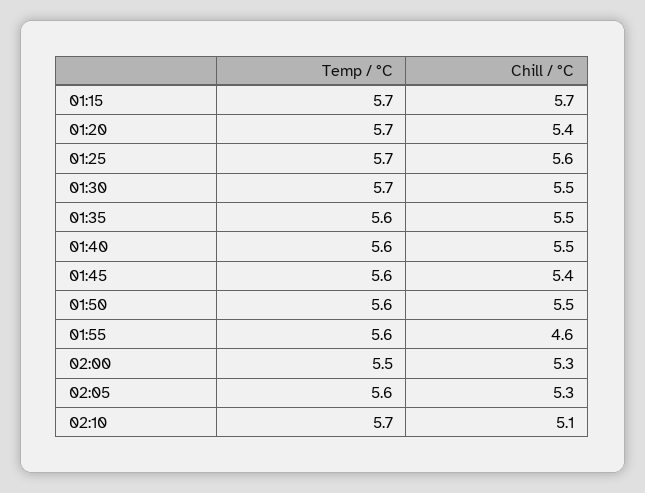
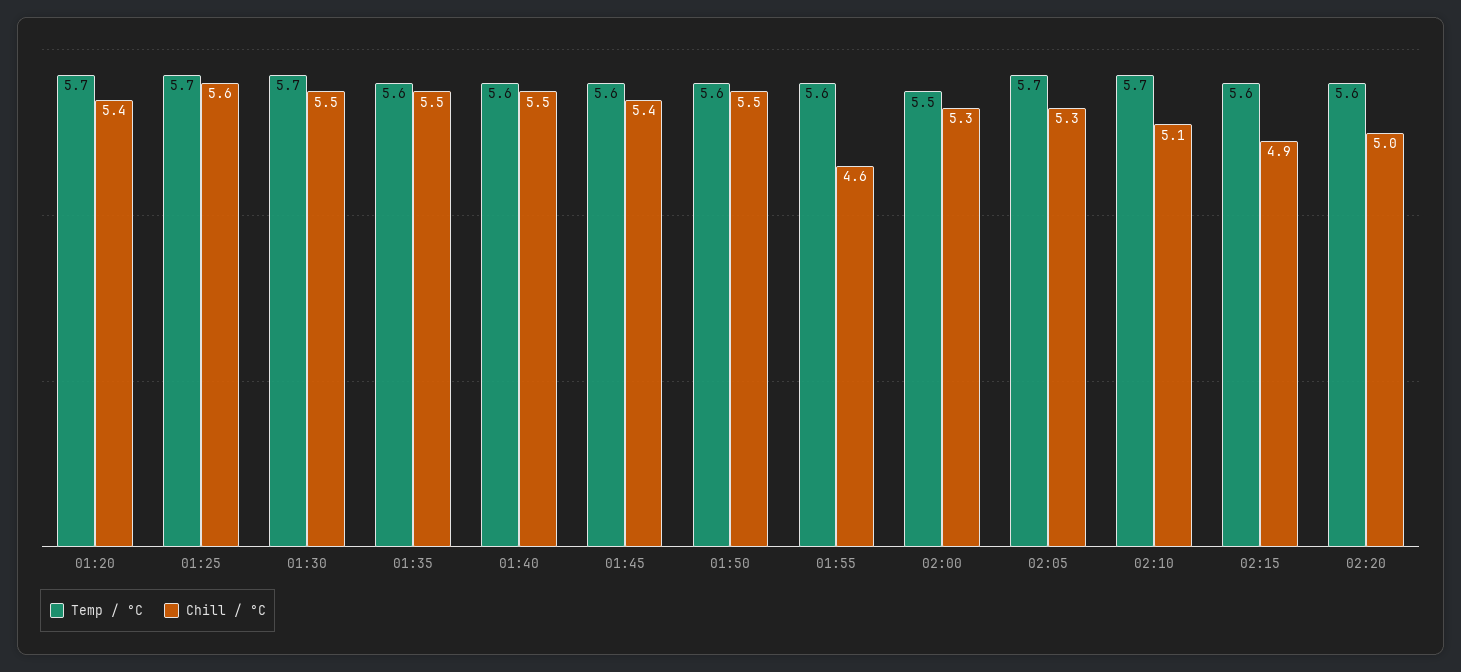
Temp / °C, 01:15: 5.7 -> none
Chill / °C, 01:15: 5.7 -> none
Temp / °C, 02:05: 5.6 -> 5.7
Temp / °C, 02:15: none -> 5.6
Chill / °C, 02:15: none -> 4.9
Temp / °C, 02:20: none -> 5.6
Chill / °C, 02:20: none -> 5

